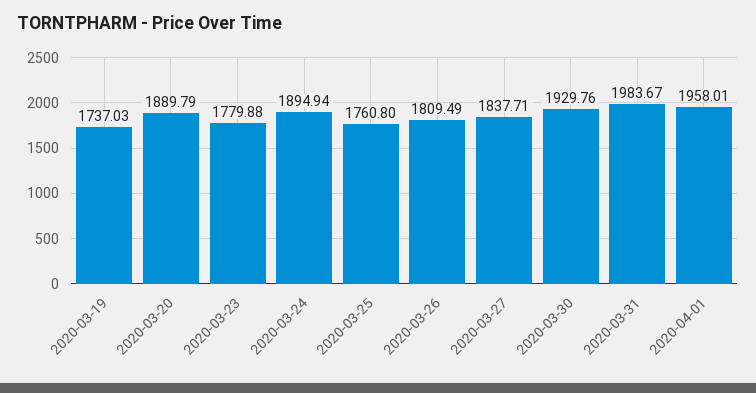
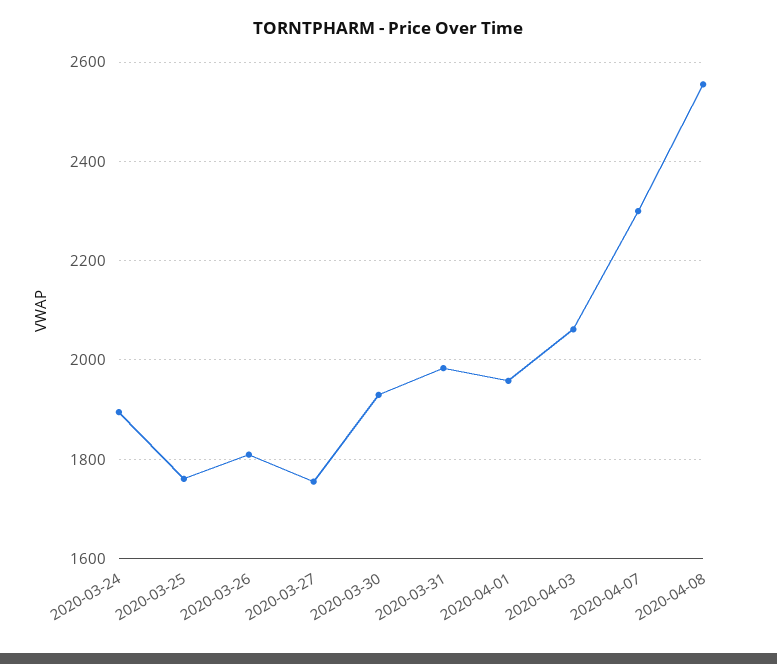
2020-03-19: 1737.03 -> none
2020-03-20: 1889.79 -> none
2020-03-23: 1779.88 -> none
2020-03-27: 1837.71 -> 1760
2020-04-03: none -> 2060
2020-04-07: none -> 2300
2020-04-08: none -> 2560

